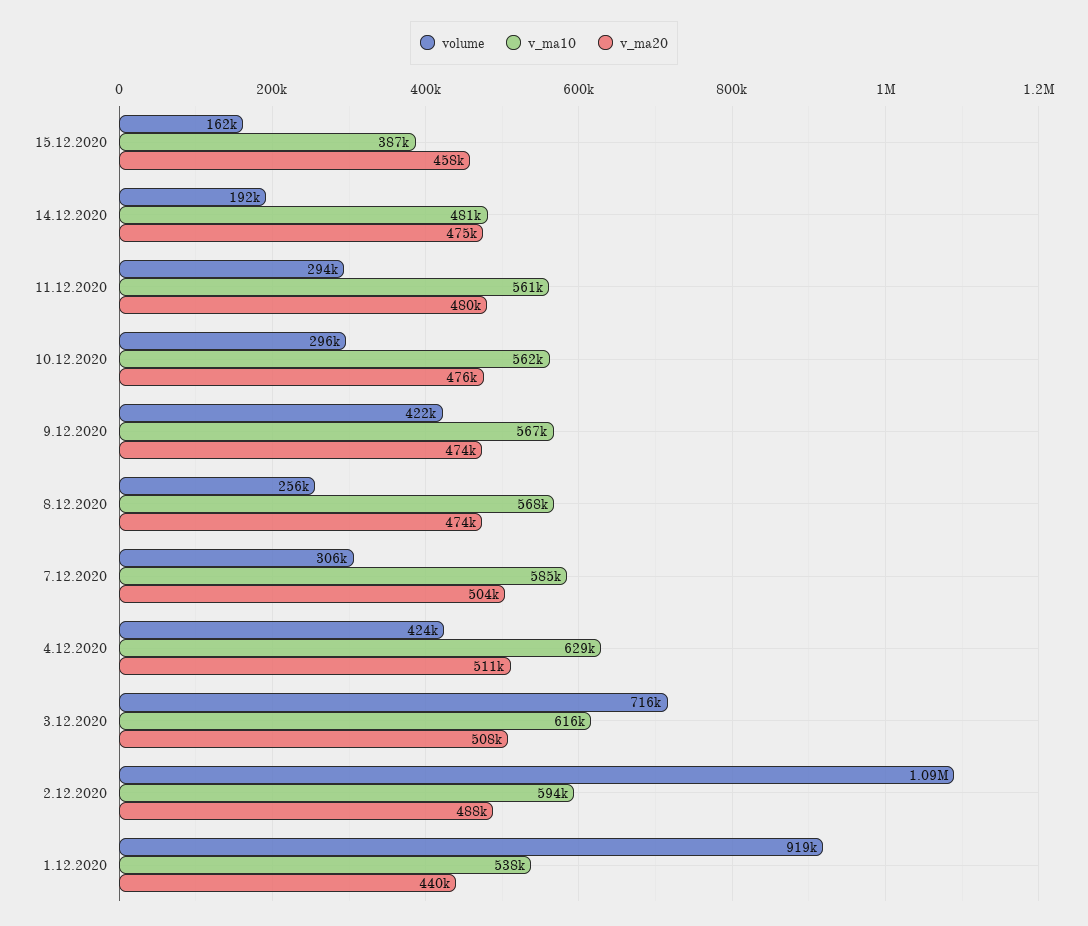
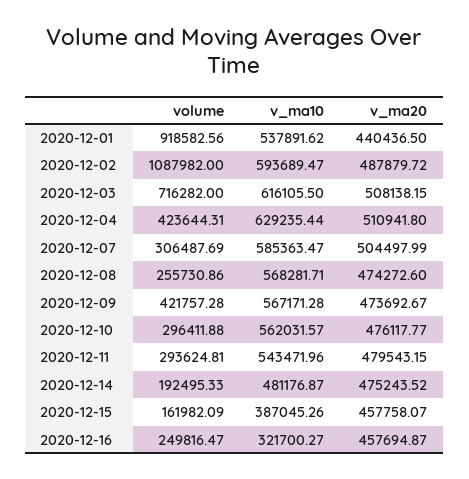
v_ma10, 11.12.2020: 561000 -> 543471.96
volume, 2020-12-16: none -> 249816.47
v_ma10, 2020-12-16: none -> 321700.27
v_ma20, 2020-12-16: none -> 457694.87

